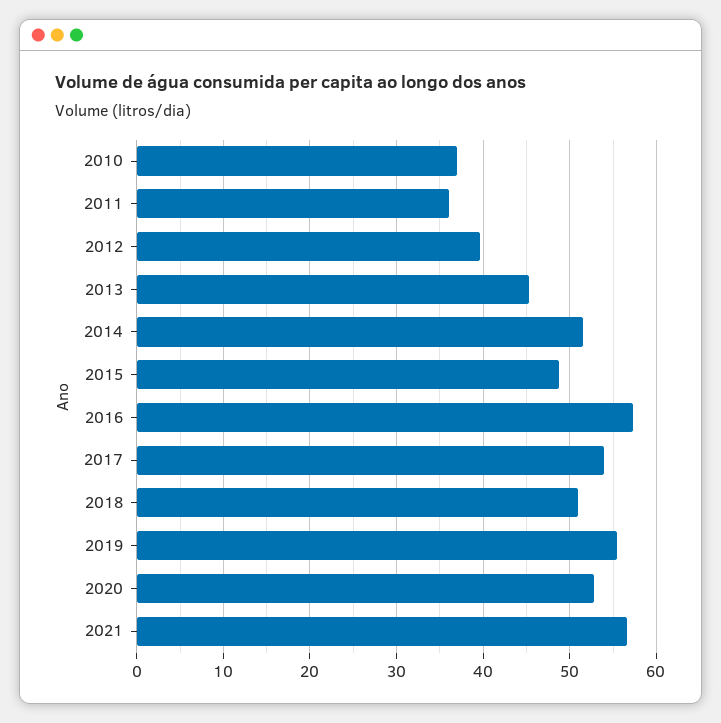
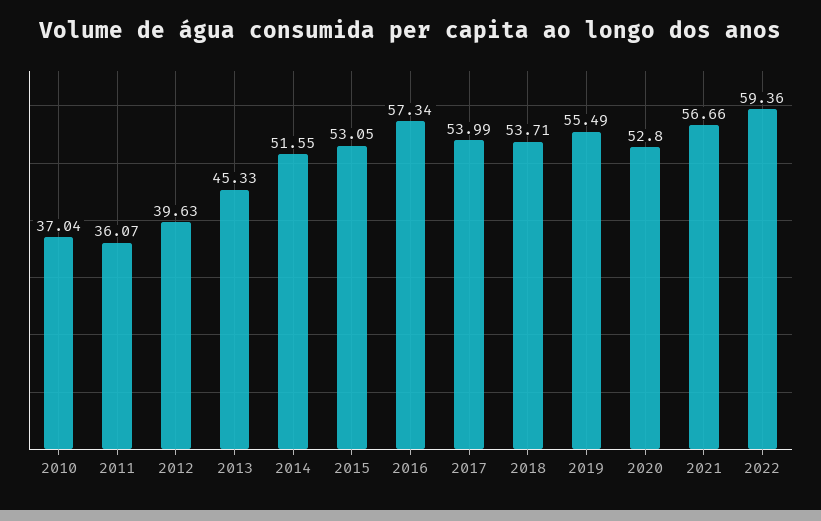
2015: 49 -> 53.05
2018: 51 -> 53.71
2022: none -> 59.36

